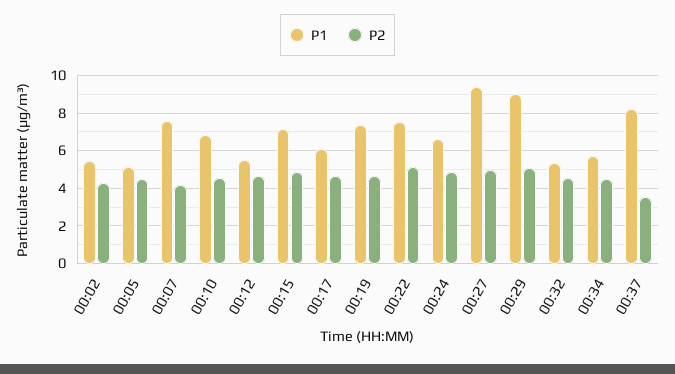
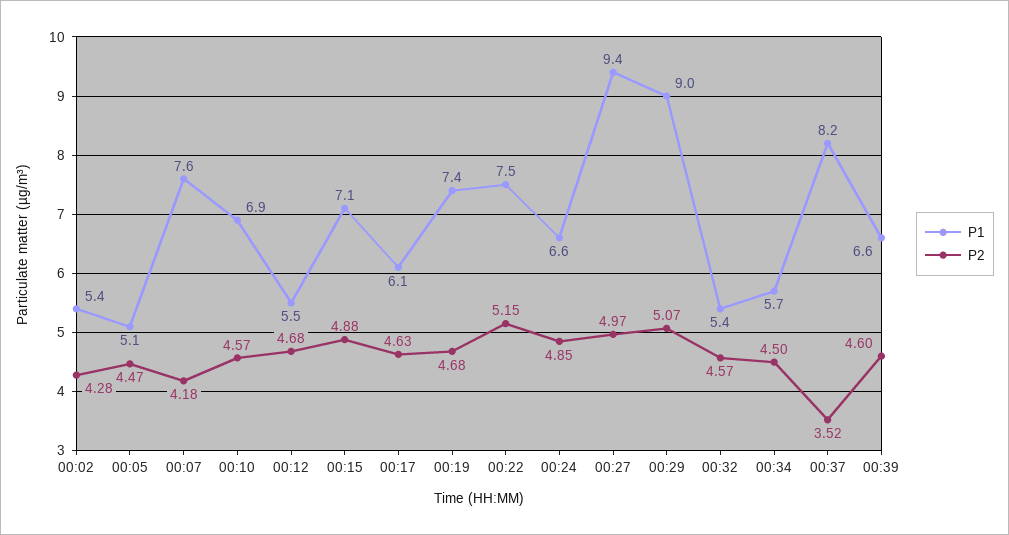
P1, 00:39: none -> 6.6
P2, 00:39: none -> 4.6

